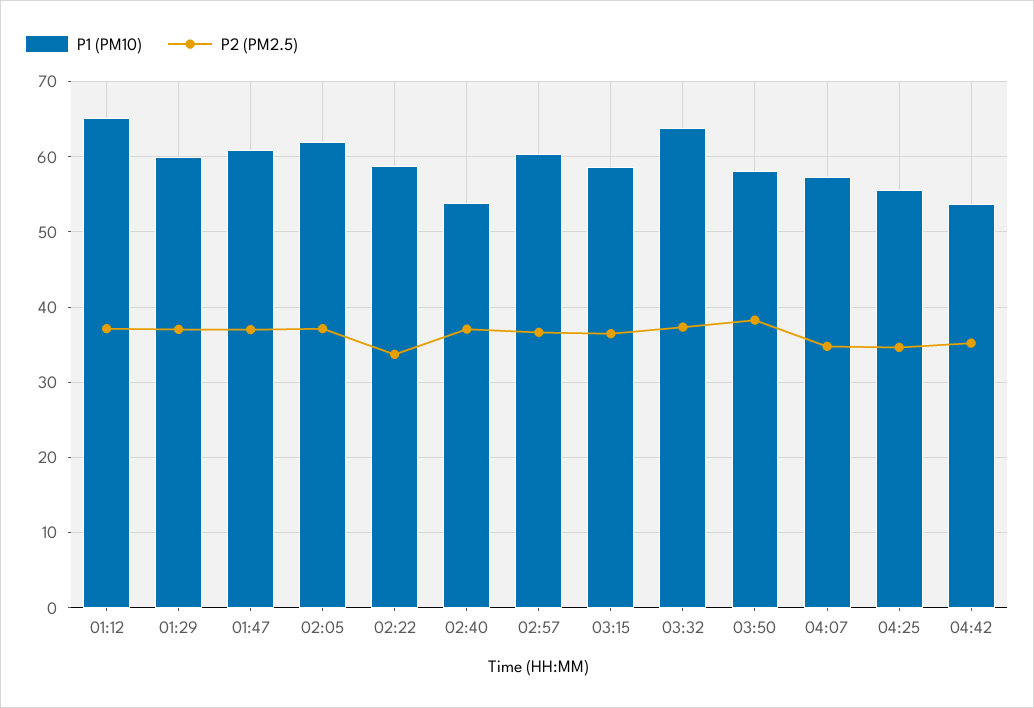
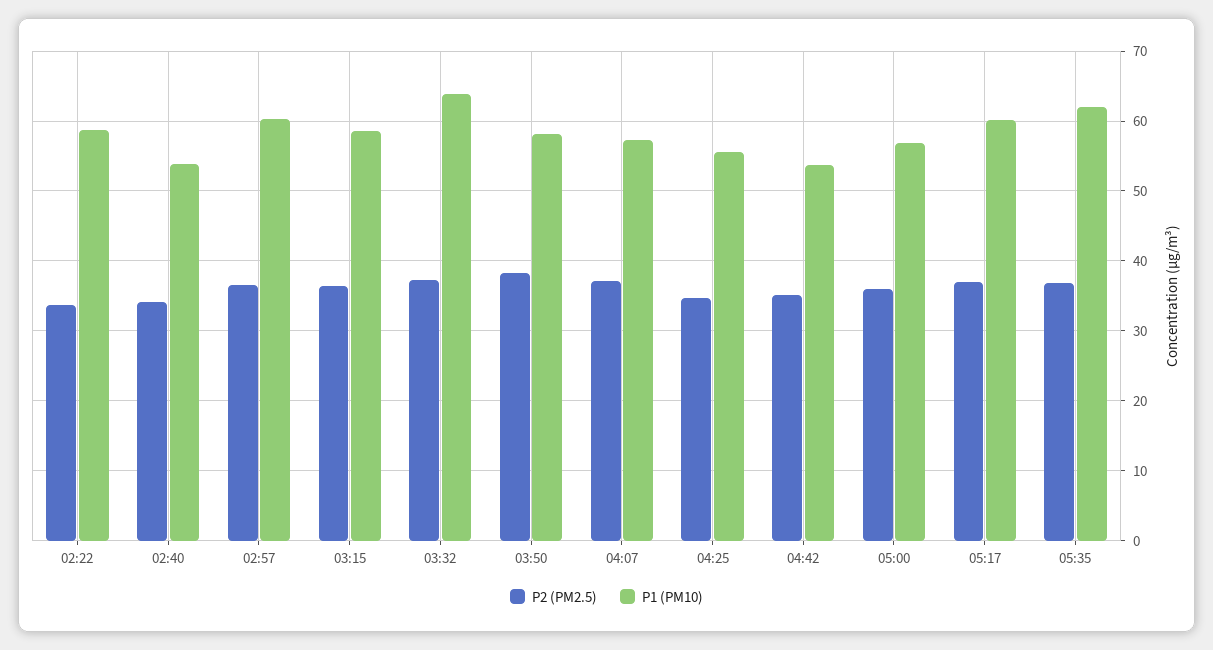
P1 (PM10), 01:12: 65 -> none
P2 (PM2.5), 01:12: 37 -> none
P1 (PM10), 01:29: 60 -> none
P2 (PM2.5), 01:29: 37 -> none
P1 (PM10), 01:47: 61 -> none
P2 (PM2.5), 01:47: 37 -> none
P1 (PM10), 02:05: 62 -> none
P2 (PM2.5), 02:05: 37 -> none
P2 (PM2.5), 02:40: 37 -> 34
P2 (PM2.5), 04:07: 35 -> 37
P2 (PM2.5), 05:00: none -> 36
P1 (PM10), 05:00: none -> 57
P2 (PM2.5), 05:17: none -> 37
P1 (PM10), 05:17: none -> 60
P2 (PM2.5), 05:35: none -> 37
P1 (PM10), 05:35: none -> 62

